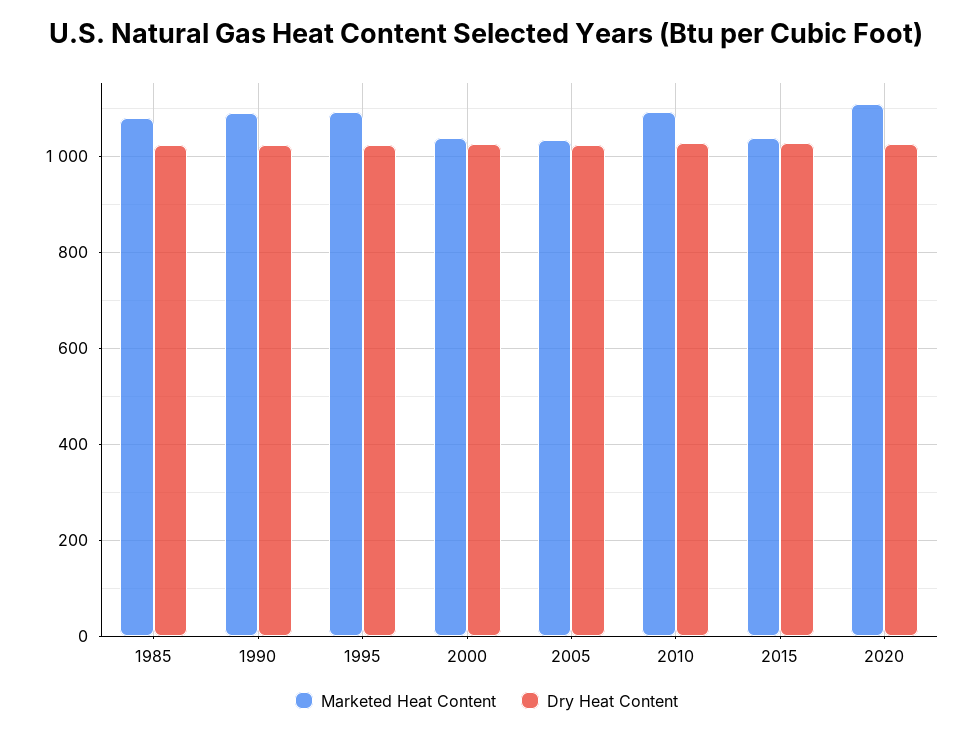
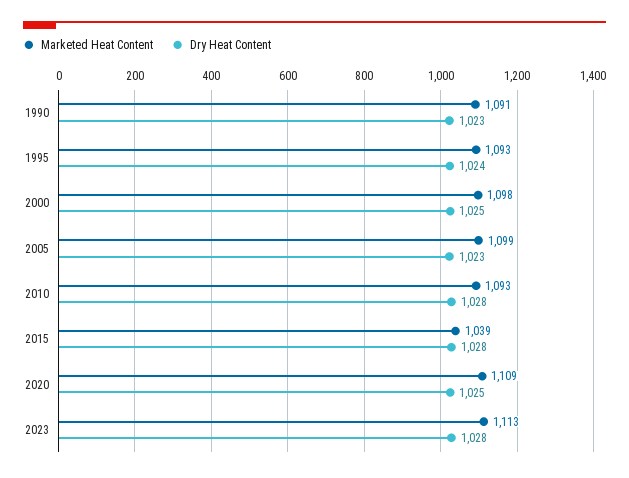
Marketed Heat Content, 1985: 1080 -> none
Dry Heat Content, 1985: 1020 -> none
Marketed Heat Content, 2000: 1040 -> 1098
Marketed Heat Content, 2005: 1040 -> 1099
Marketed Heat Content, 2023: none -> 1113
Dry Heat Content, 2023: none -> 1028

